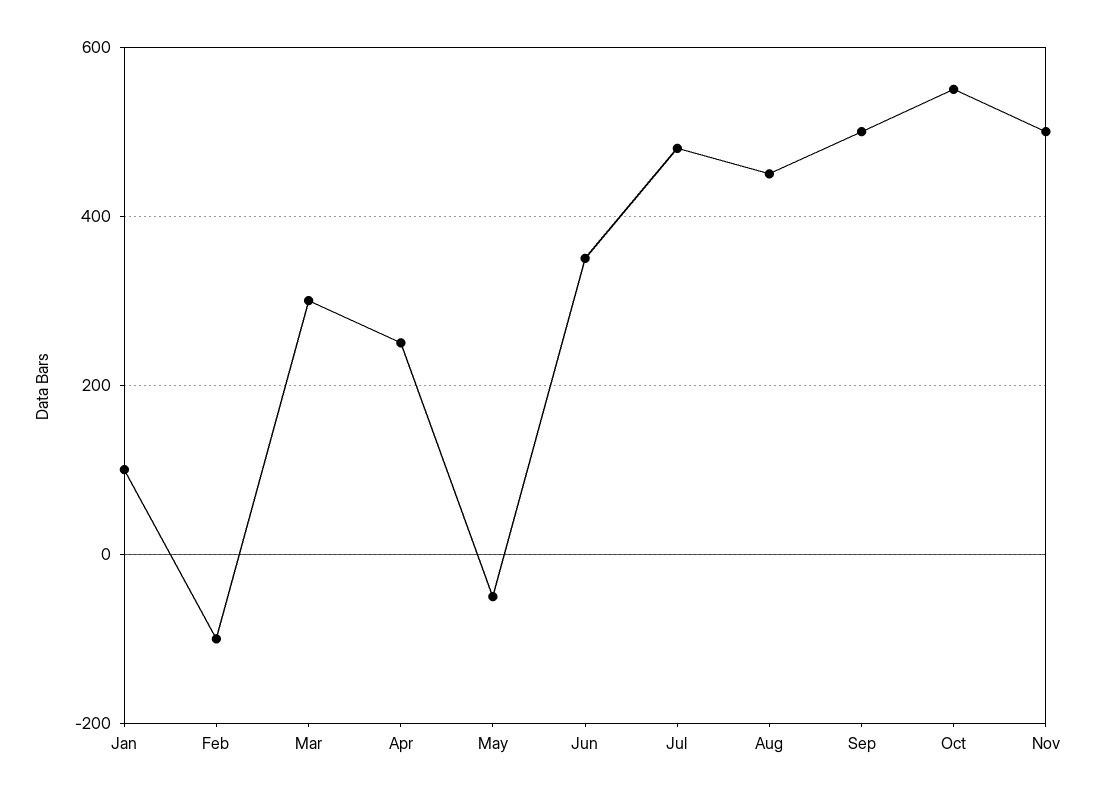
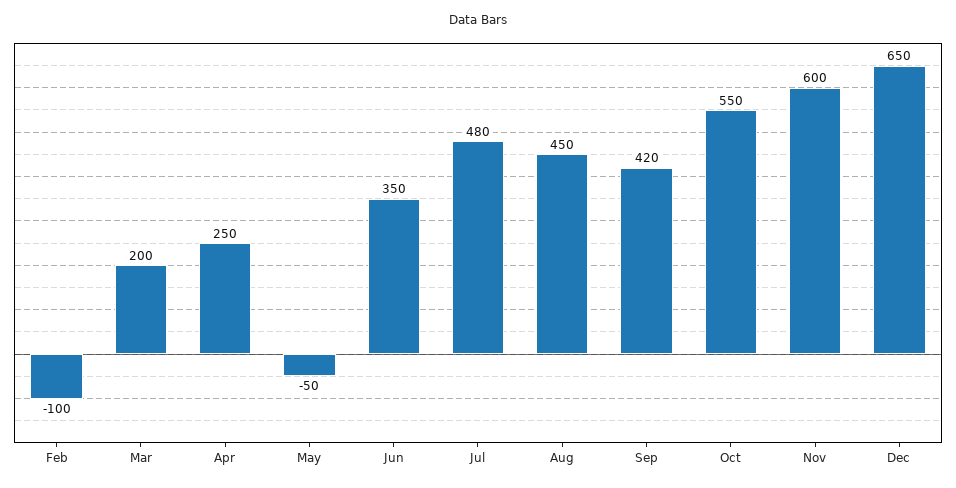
Jan: 100 -> none
Mar: 300 -> 200
Sep: 500 -> 420
Nov: 500 -> 600
Dec: none -> 650

